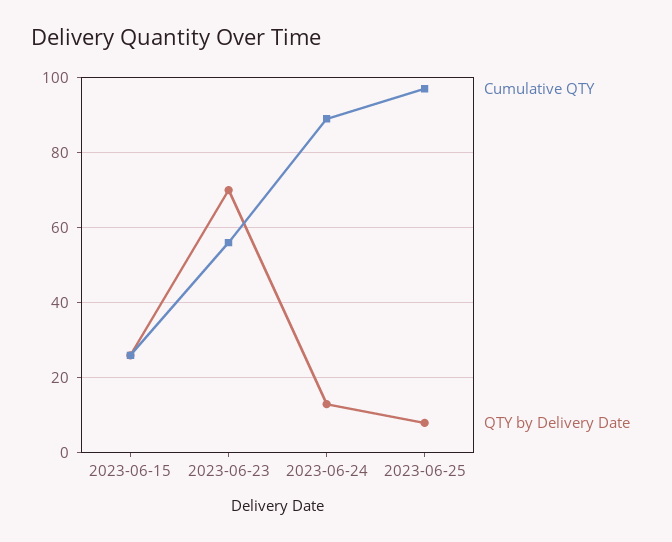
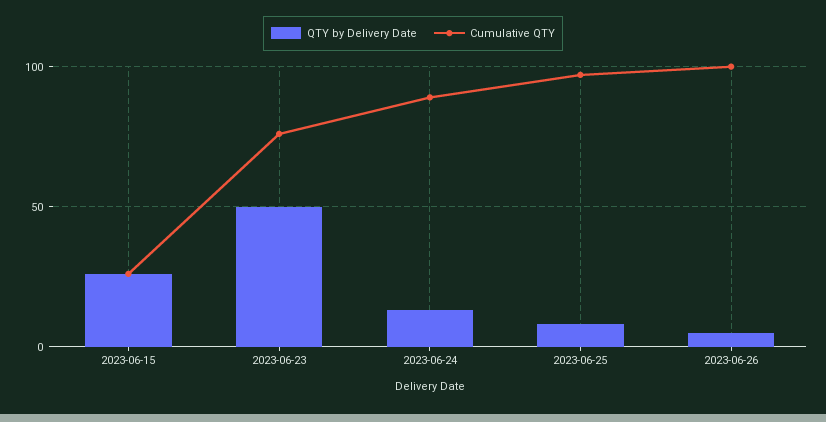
Cumulative QTY, 2023-06-23: 55 -> 75
QTY by Delivery Date, 2023-06-23: 70 -> 50
QTY by Delivery Date, 2023-06-26: none -> 5
Cumulative QTY, 2023-06-26: none -> 100

